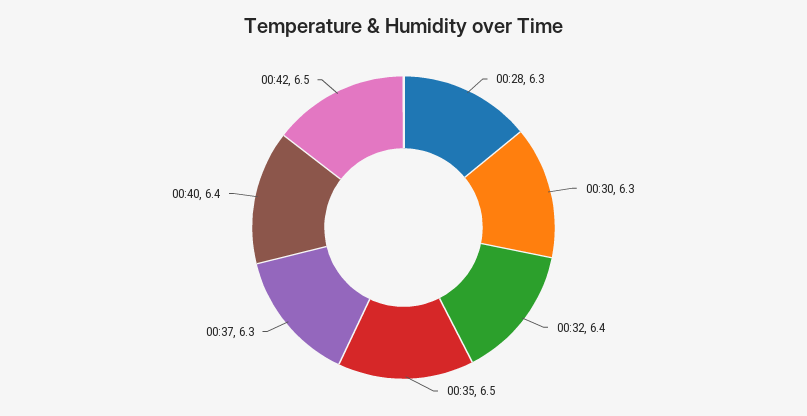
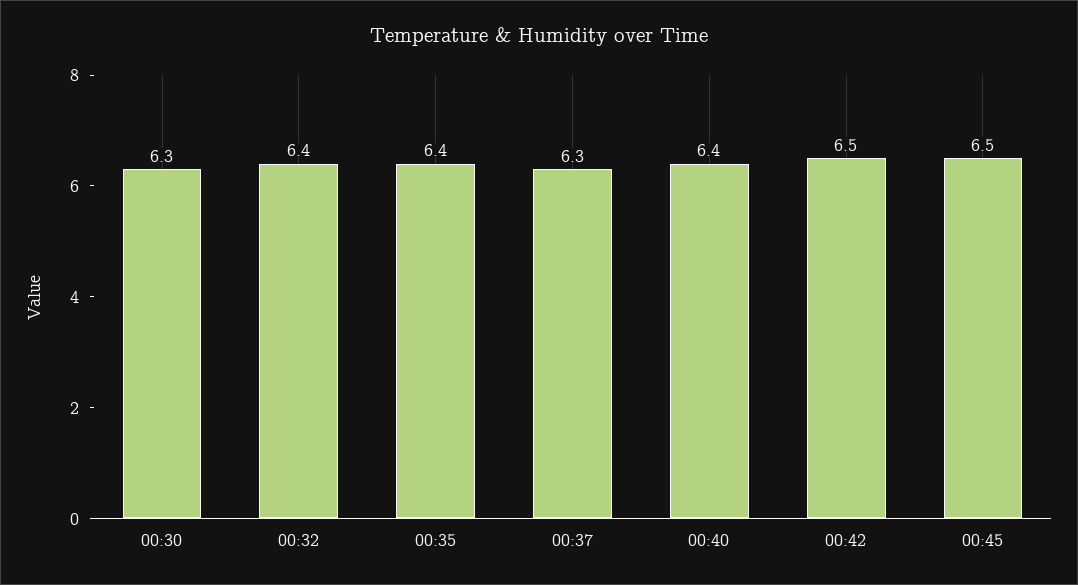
00:28: 6.3 -> none
00:35: 6.5 -> 6.4
00:45: none -> 6.5

